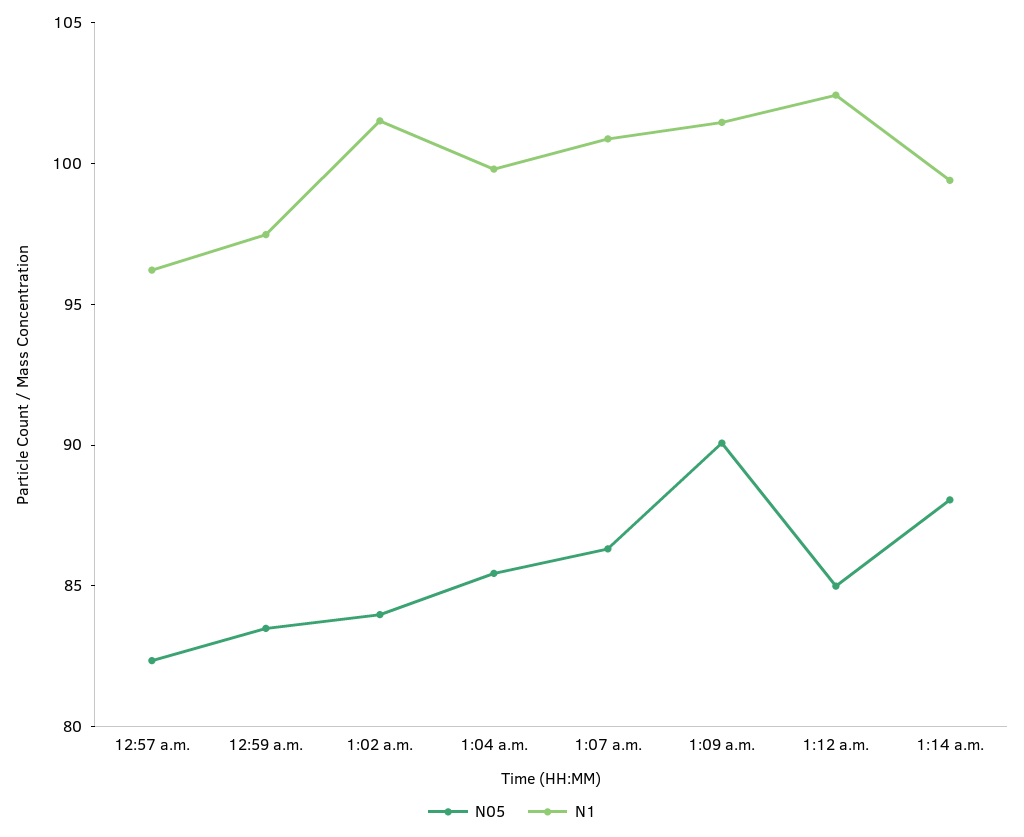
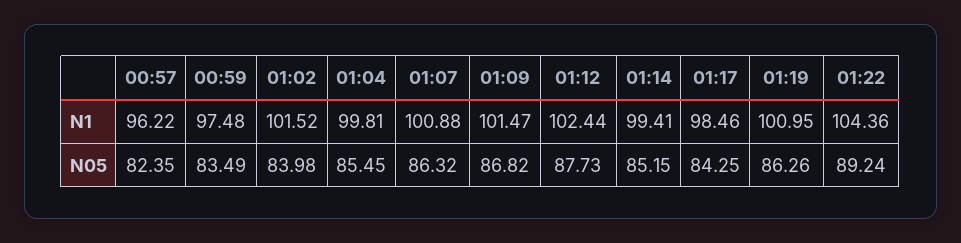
N05, 1:09 a.m.: 90 -> 86.82
N05, 1:12 a.m.: 85 -> 87.73
N05, 1:14 a.m.: 88 -> 85.15
N1, 01:17: none -> 98.46
N1, 01:19: none -> 100.95
N1, 01:22: none -> 104.36
N05, 01:17: none -> 84.25
N05, 01:19: none -> 86.26
N05, 01:22: none -> 89.24

